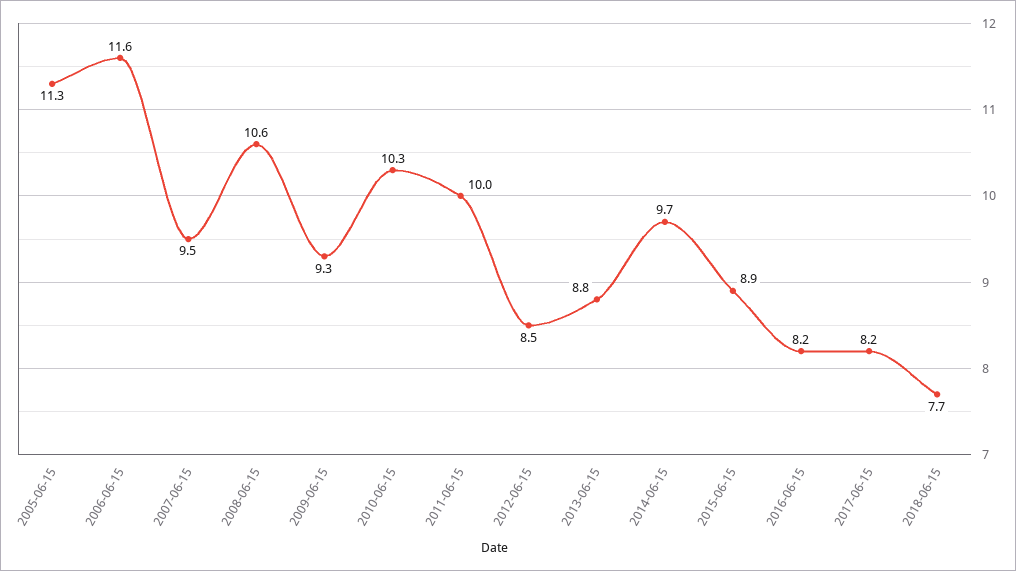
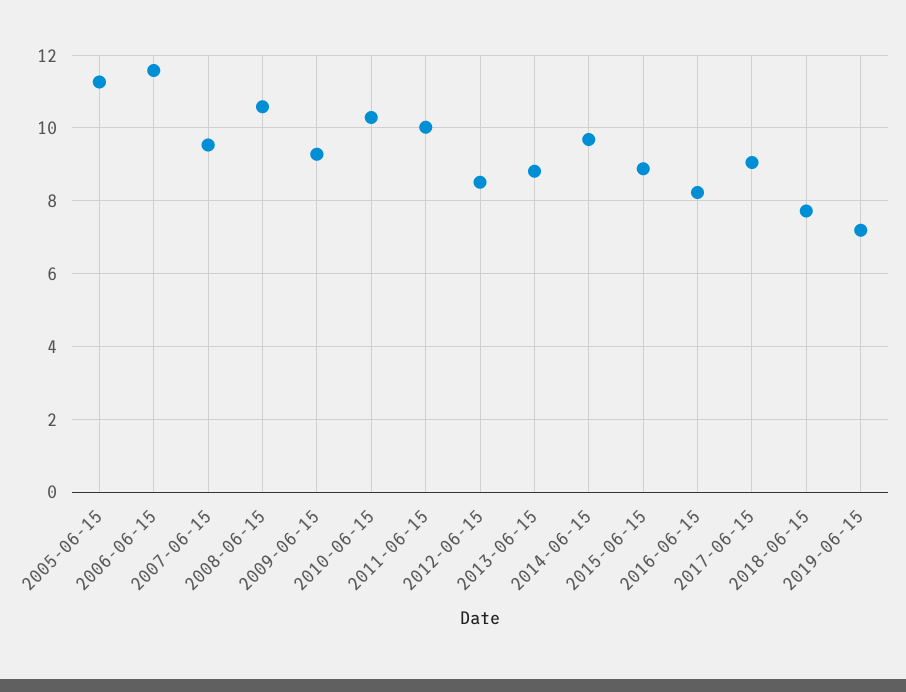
2017-06-15: 8.2 -> 9
2019-06-15: none -> 7.2

